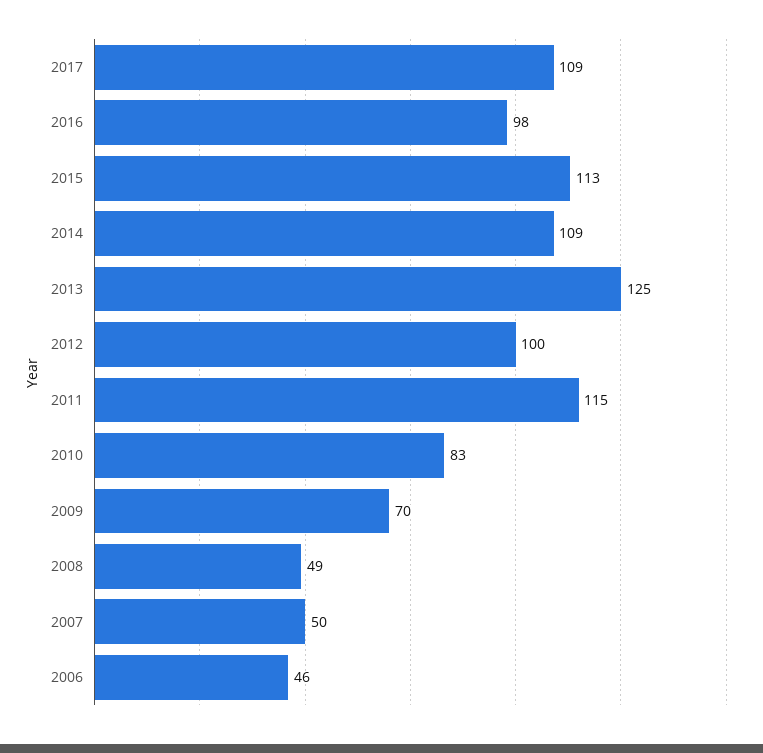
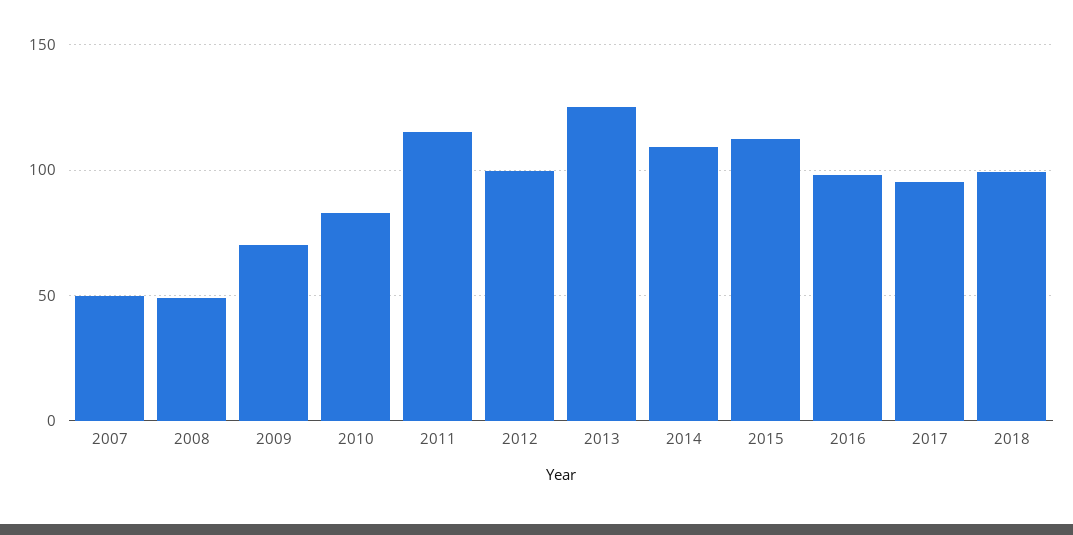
2017: 109 -> 95
2006: 46 -> none
2018: none -> 100

